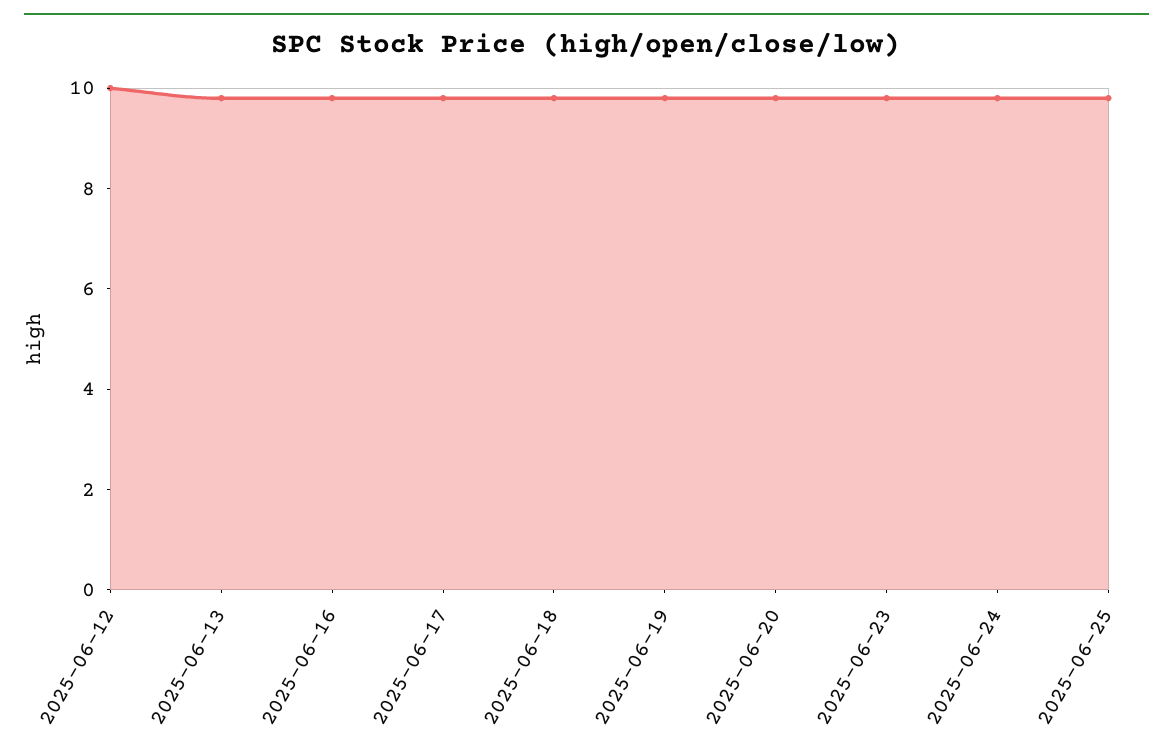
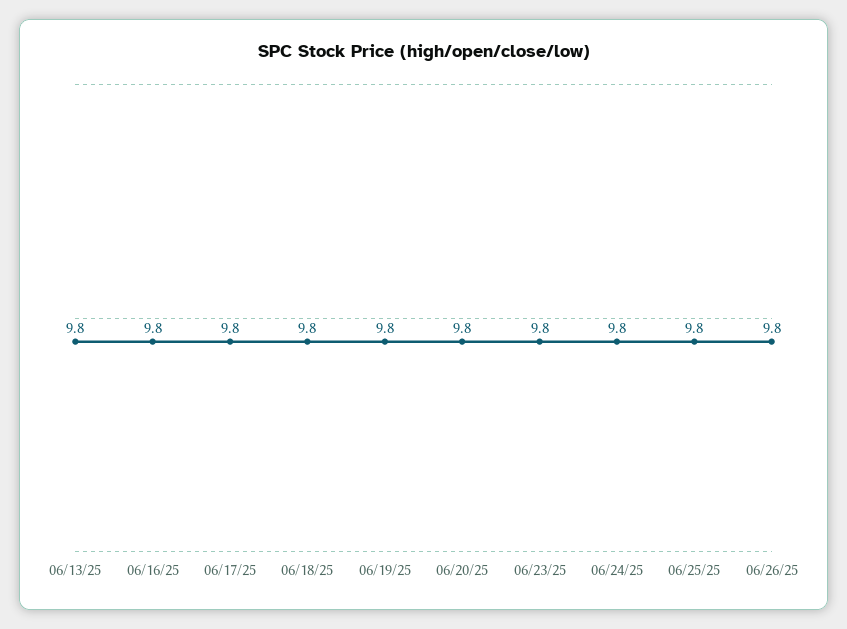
2025-06-12: 10 -> none
06/26/25: none -> 9.8

